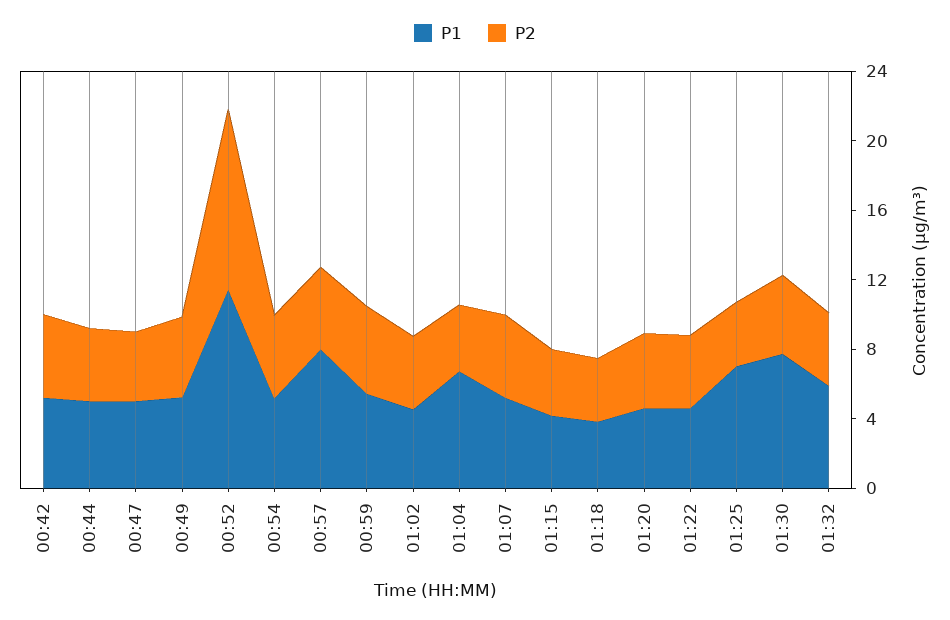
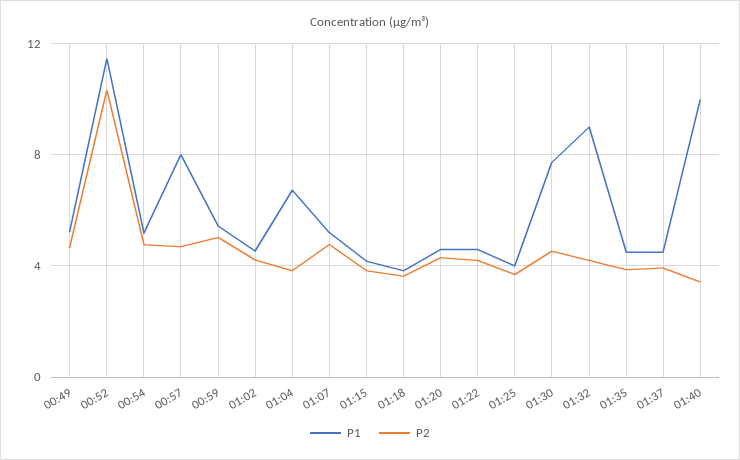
P1, 00:42: 5 -> none
P2, 00:42: 5 -> none
P1, 00:44: 5 -> none
P2, 00:44: 4 -> none
P1, 00:47: 5 -> none
P2, 00:47: 4 -> none
P1, 01:25: 7 -> 4
P1, 01:32: 6 -> 9
P1, 01:35: none -> 4.5
P2, 01:35: none -> 4
P1, 01:37: none -> 4.5
P2, 01:37: none -> 4
P1, 01:40: none -> 10
P2, 01:40: none -> 3.5

